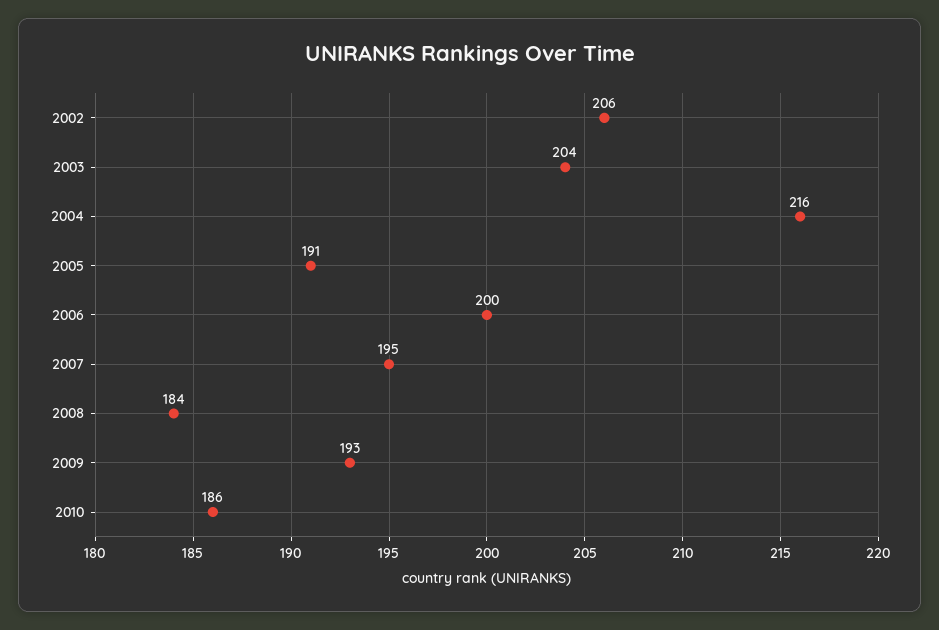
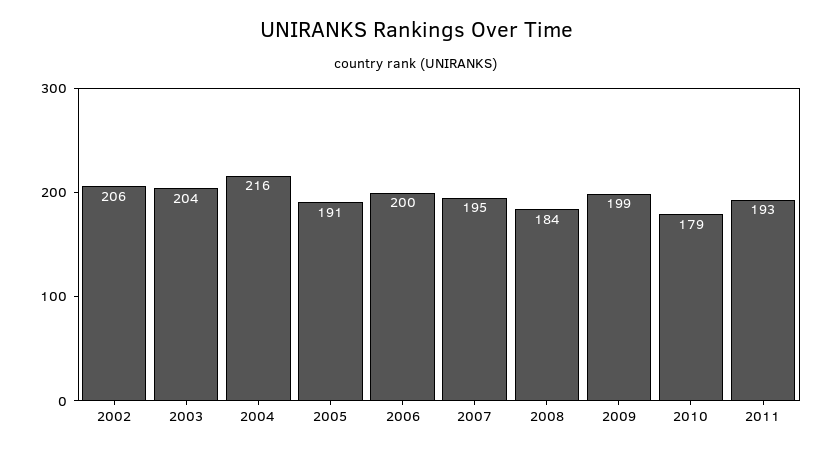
2009: 193 -> 199
2010: 186 -> 179
2011: none -> 193

